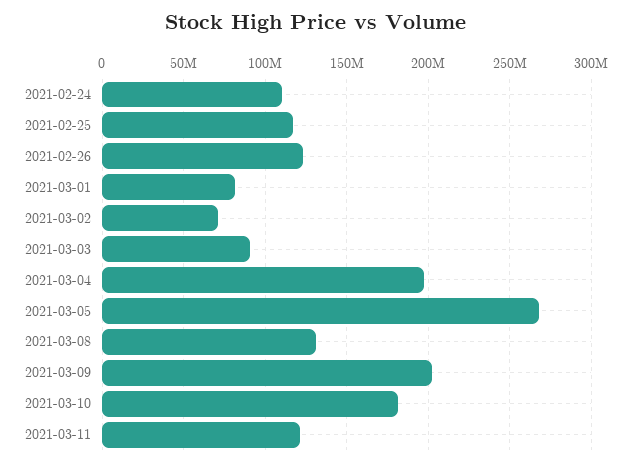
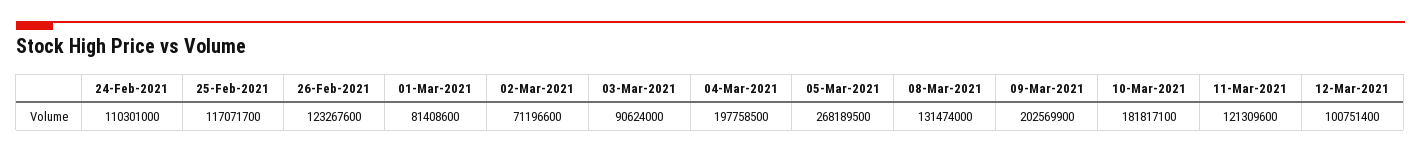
12-Mar-2021: none -> 100751400

